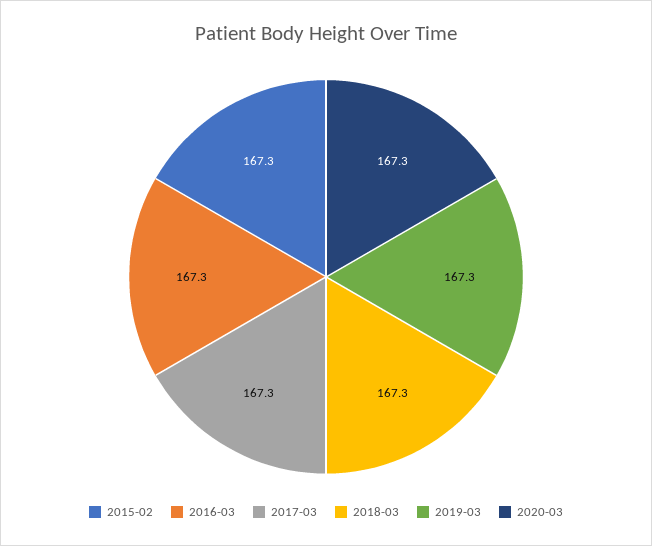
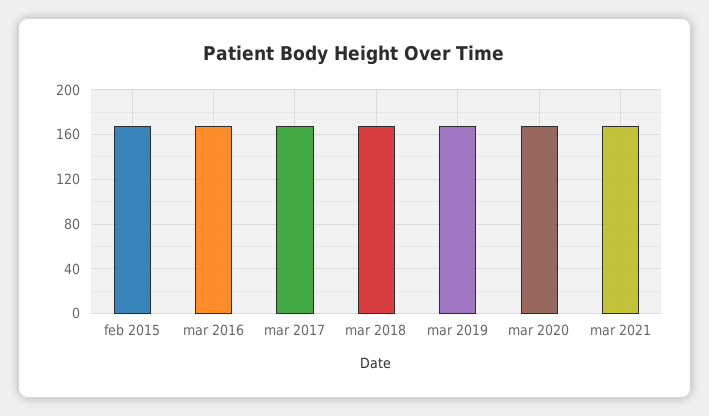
mar 2021: none -> 170

